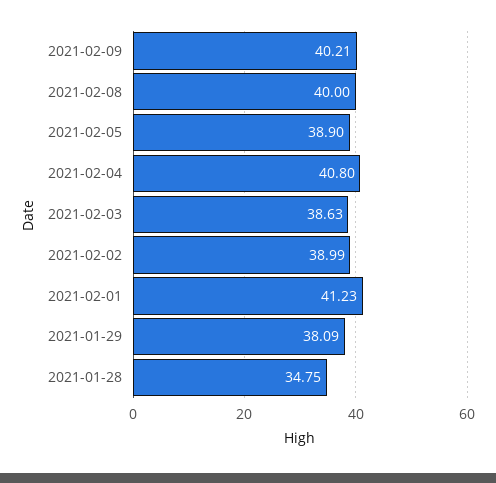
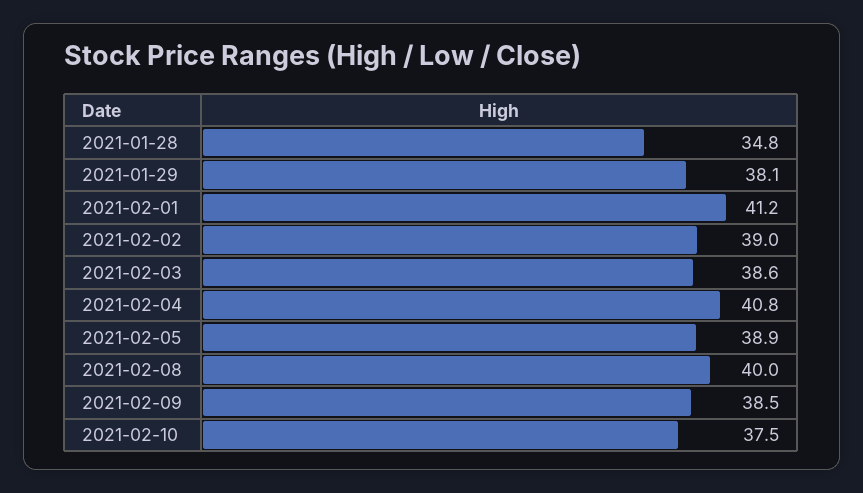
2021-02-09: 40.21 -> 38.5
2021-02-10: none -> 37.5

